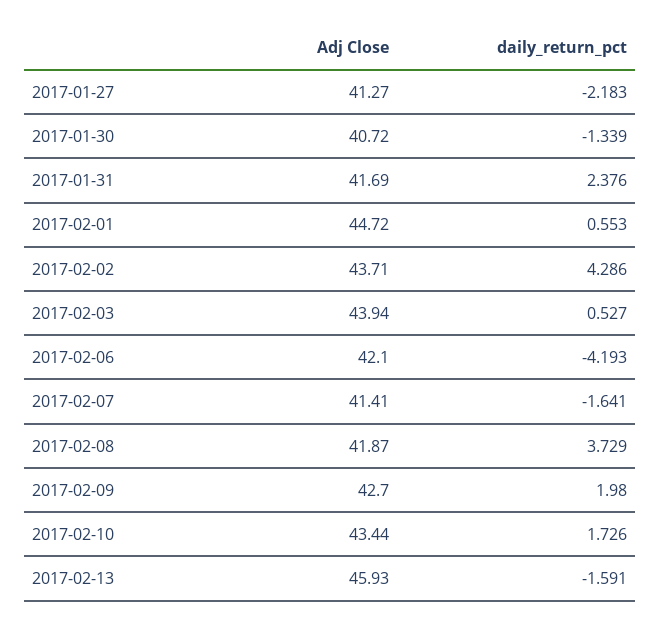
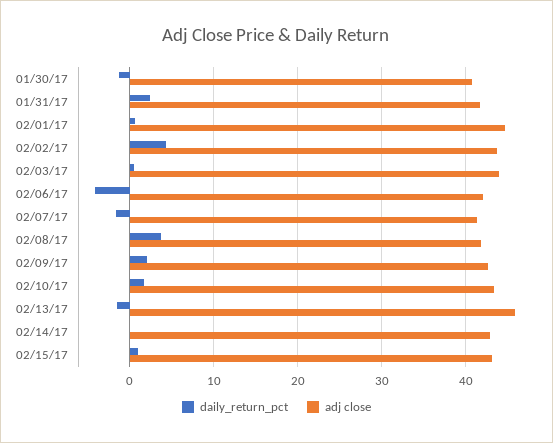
Adj Close, 2017-01-27: 41.27 -> none
daily_return_pct, 2017-01-27: -2.183 -> none
daily_return_pct, 02/14/17: none -> 0
Adj Close, 02/14/17: none -> 43
daily_return_pct, 02/15/17: none -> 1
Adj Close, 02/15/17: none -> 43

